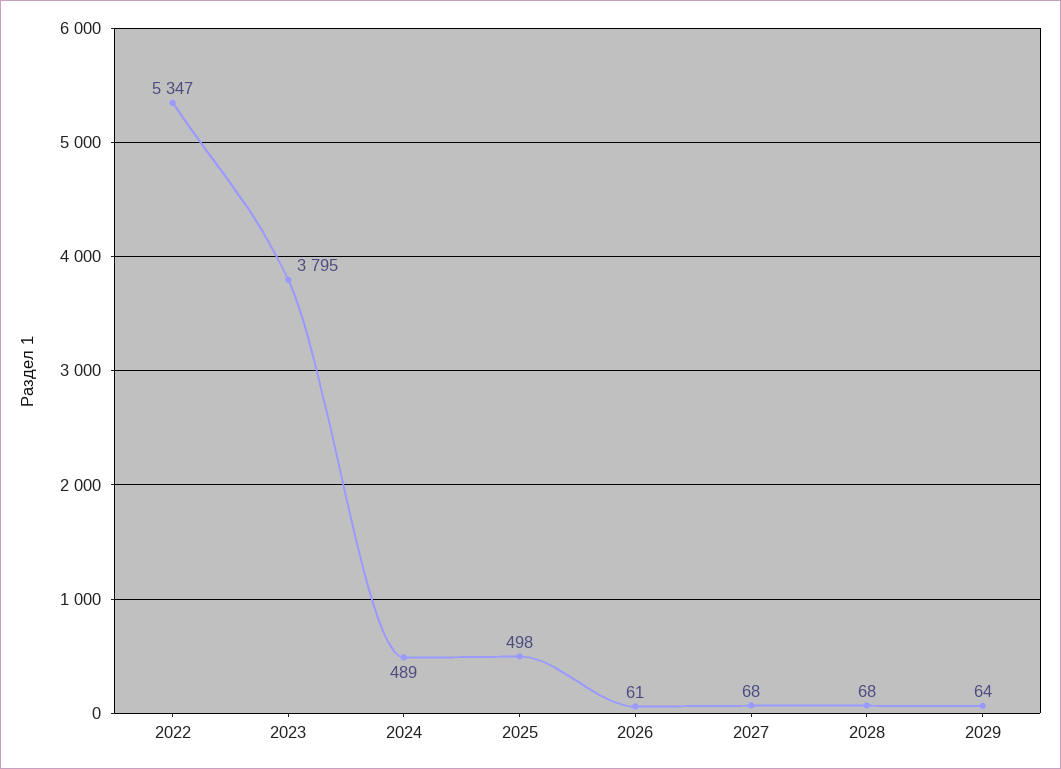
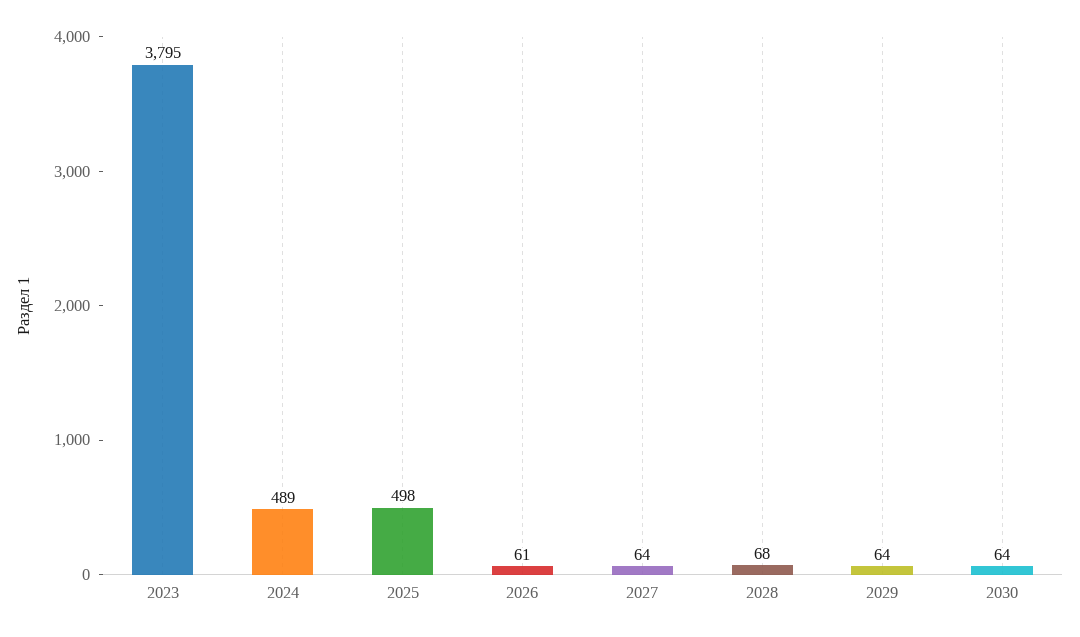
2022: 5347 -> none
2027: 68 -> 64
2030: none -> 64

